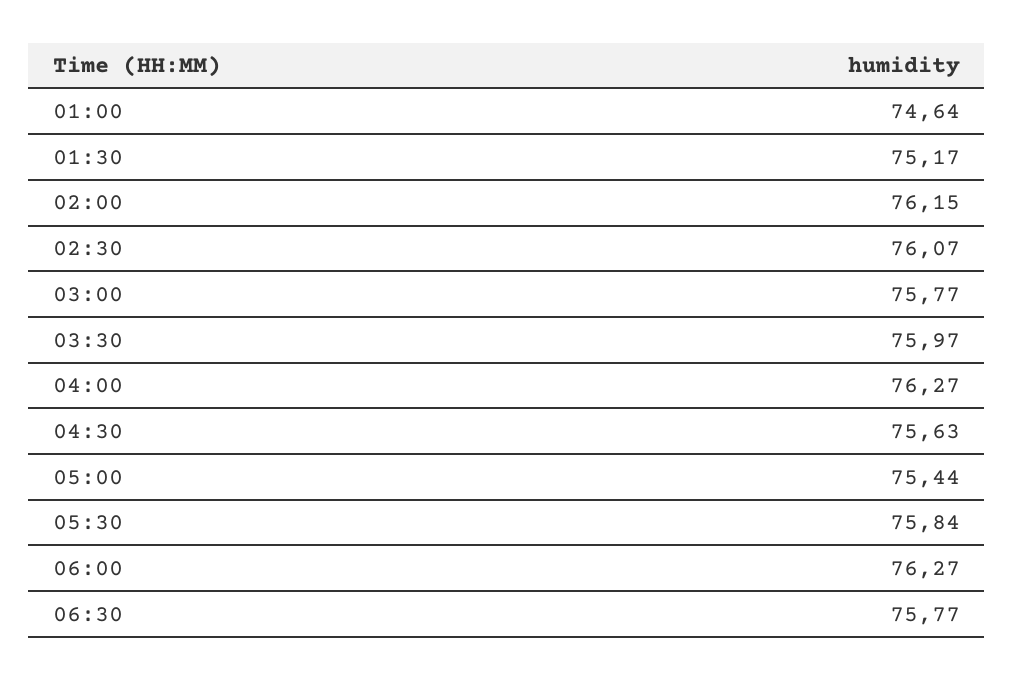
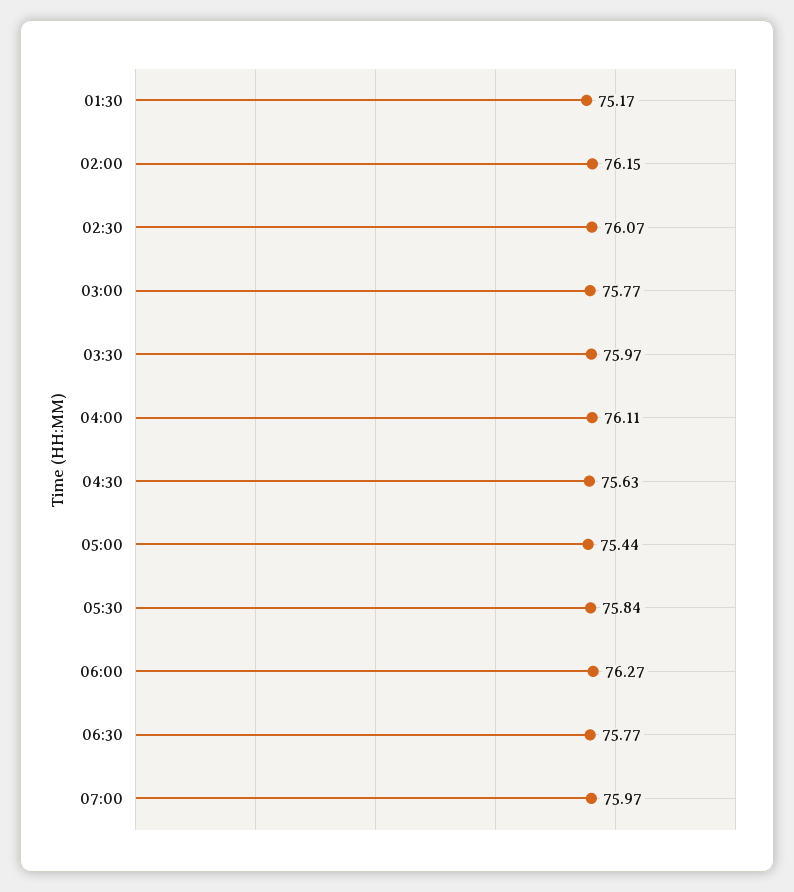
01:00: 74.64 -> none
04:00: 76.27 -> 76.11
07:00: none -> 75.97

